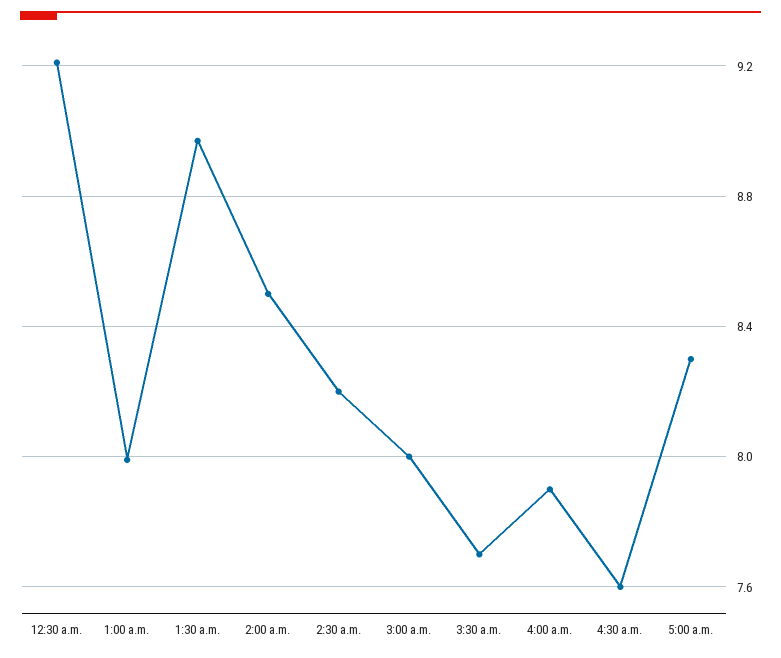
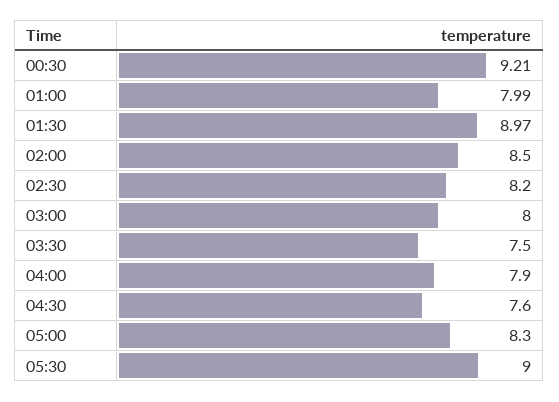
3:30 a.m.: 7.7 -> 7.5
05:30: none -> 9

